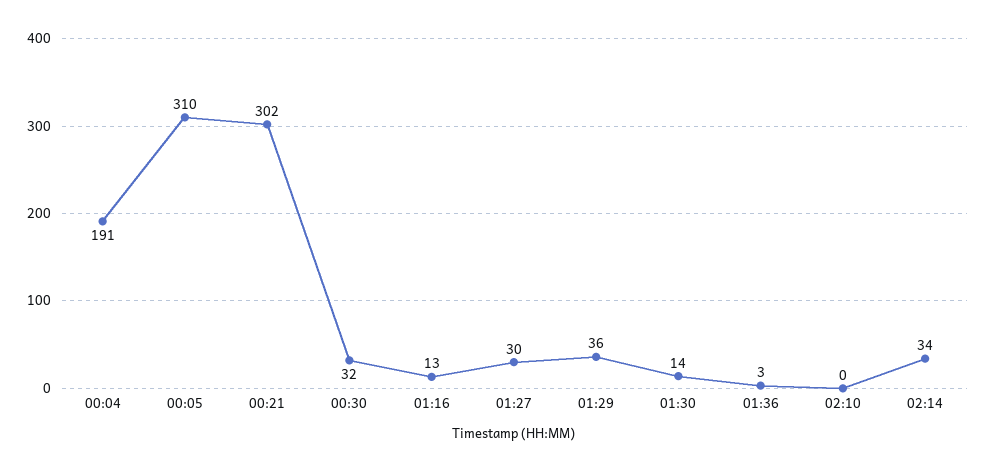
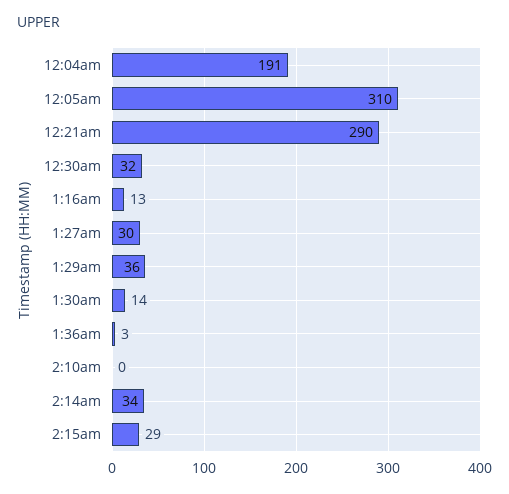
00:21: 302 -> 290
2:15am: none -> 29

